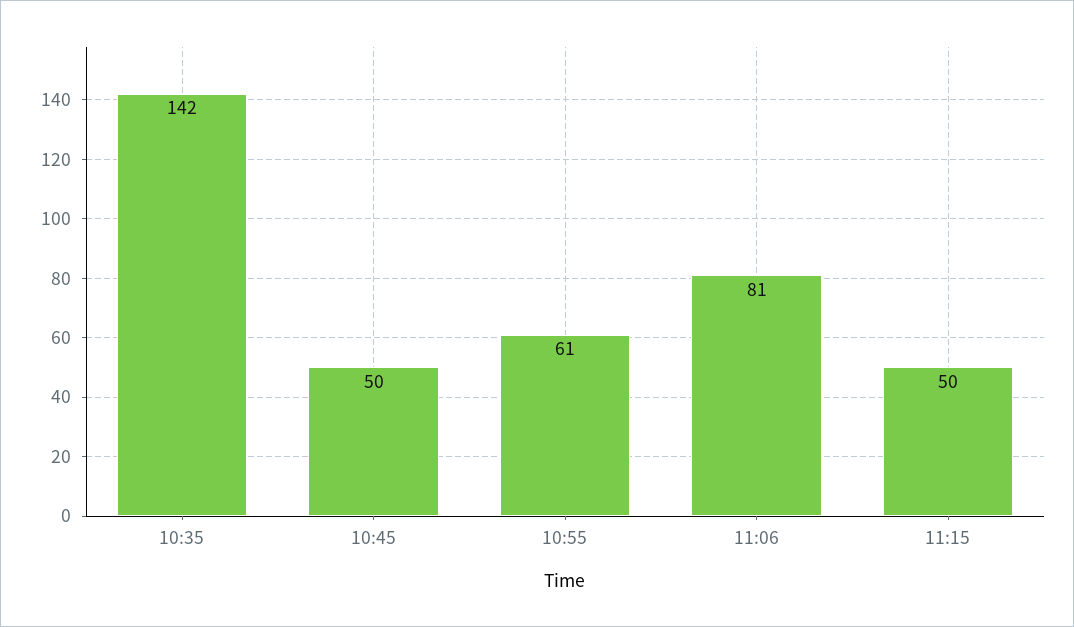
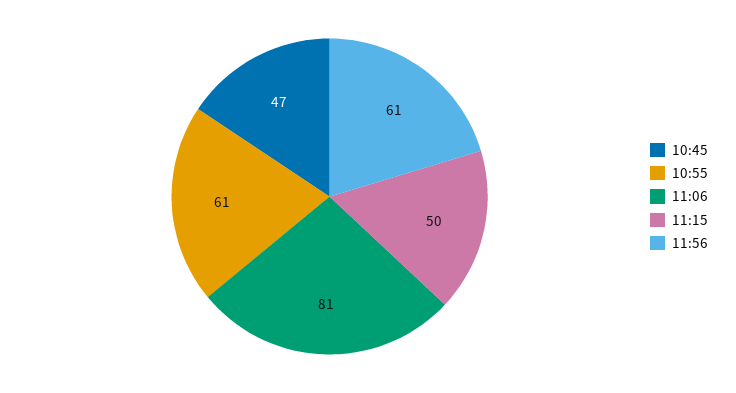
10:35: 142 -> none
10:45: 50 -> 47
11:56: none -> 61

